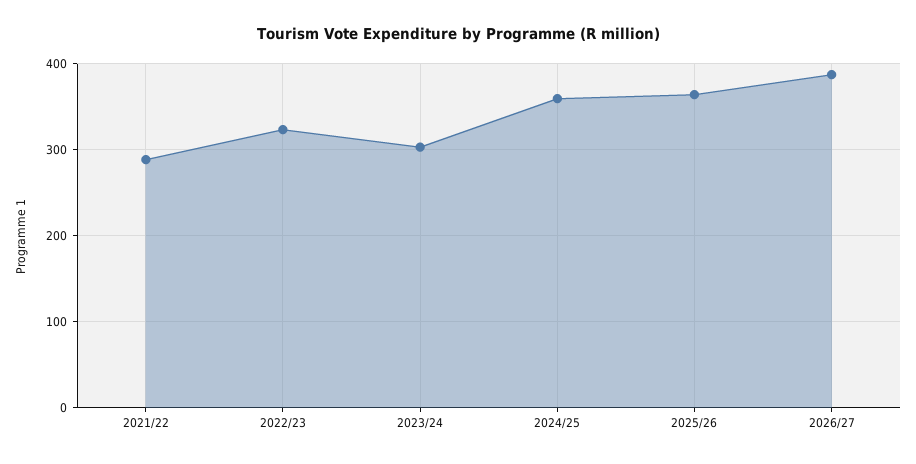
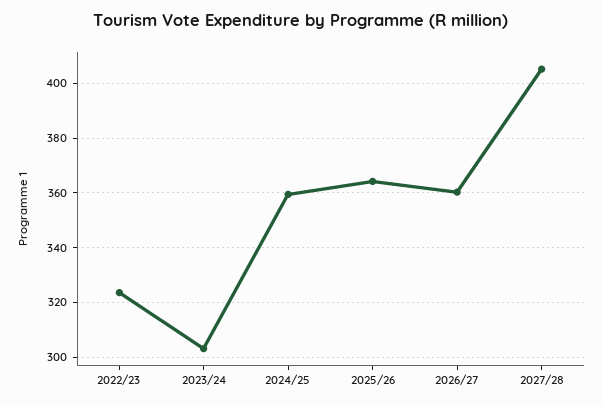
2021/22: 290 -> none
2026/27: 390 -> 360
2027/28: none -> 405

